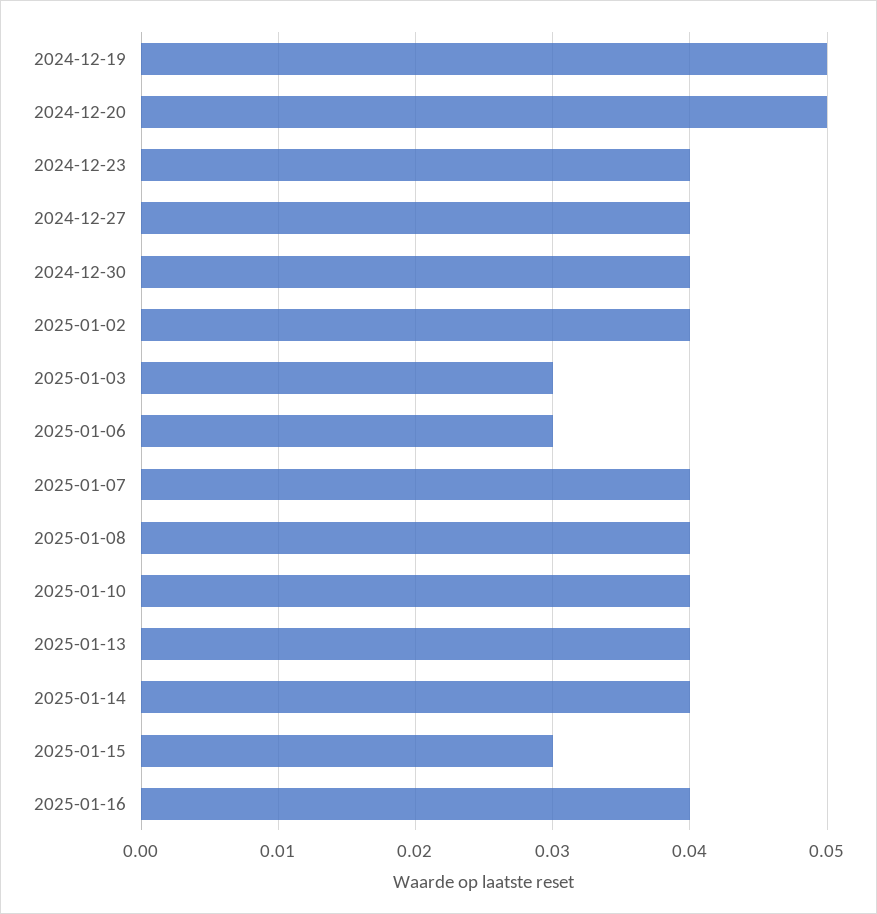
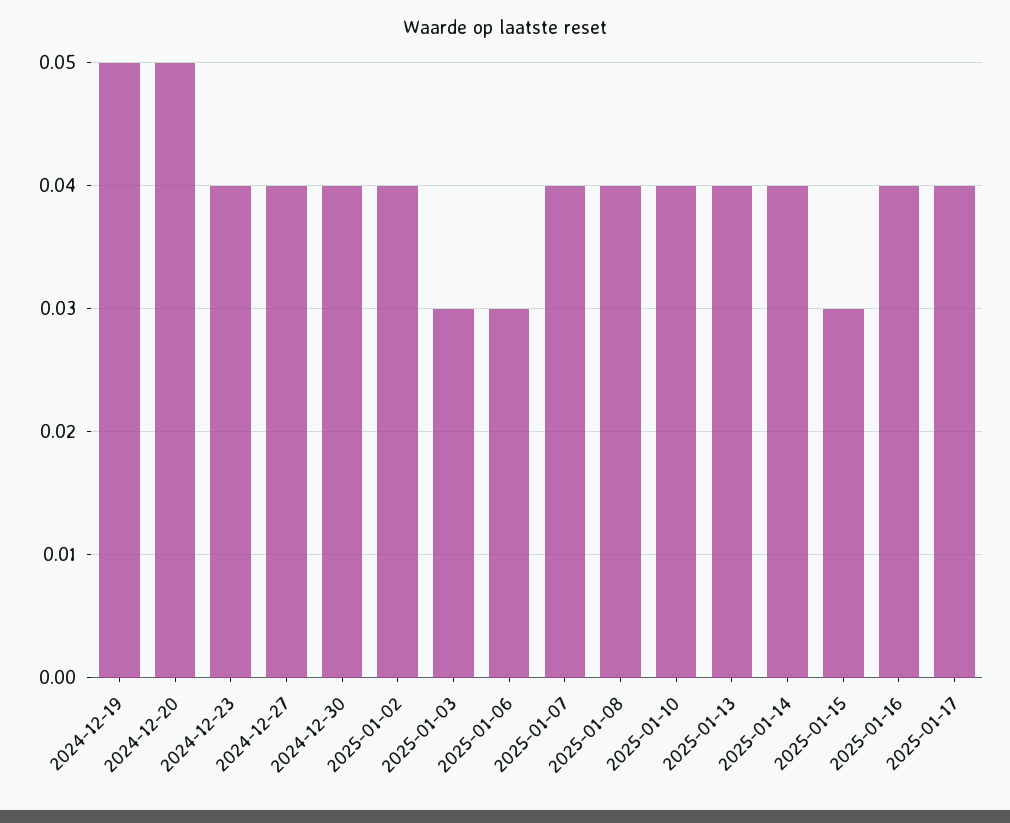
2025-01-17: none -> 0.04

